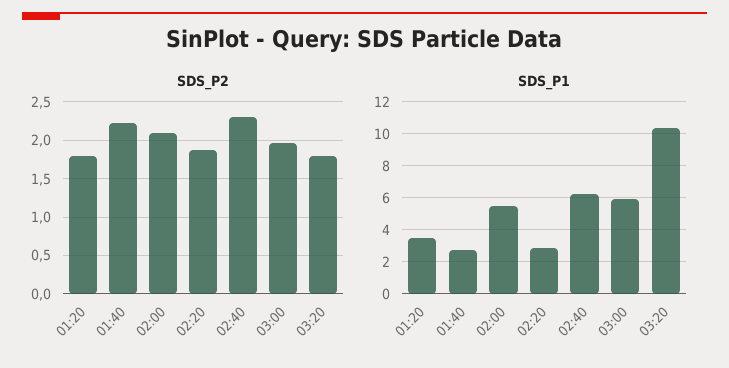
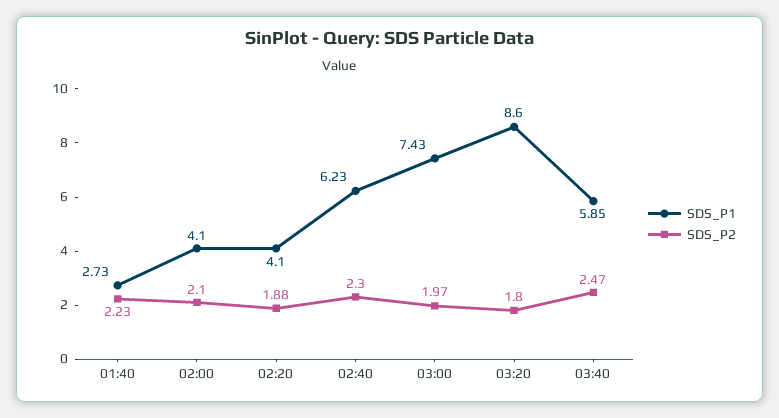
SDS_P2, 01:20: 1.8 -> none
SDS_P1, 01:20: 3.5 -> none
SDS_P1, 02:00: 5.5 -> 4.1
SDS_P1, 02:20: 3 -> 4.1
SDS_P1, 03:00: 6 -> 7.43
SDS_P1, 03:20: 10.5 -> 8.6
SDS_P1, 03:40: none -> 5.85
SDS_P2, 03:40: none -> 2.47

